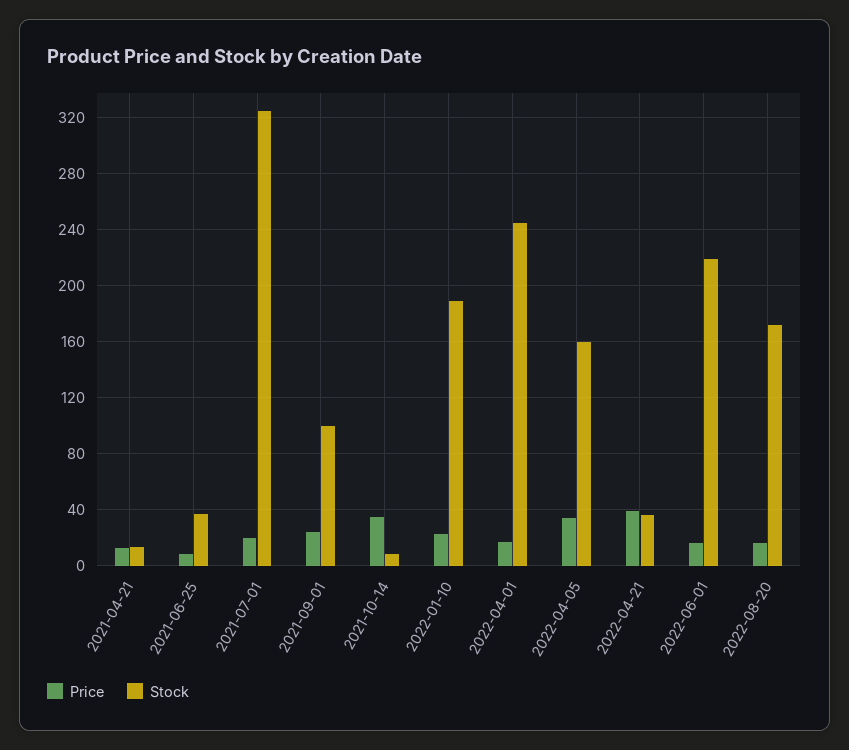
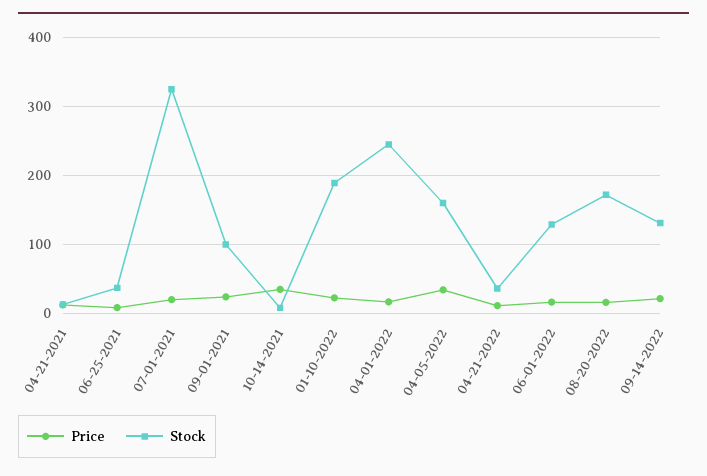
Price, 2022-04-21: 40 -> 10
Stock, 2022-06-01: 220 -> 130
Price, 09-14-2022: none -> 20
Stock, 09-14-2022: none -> 130

